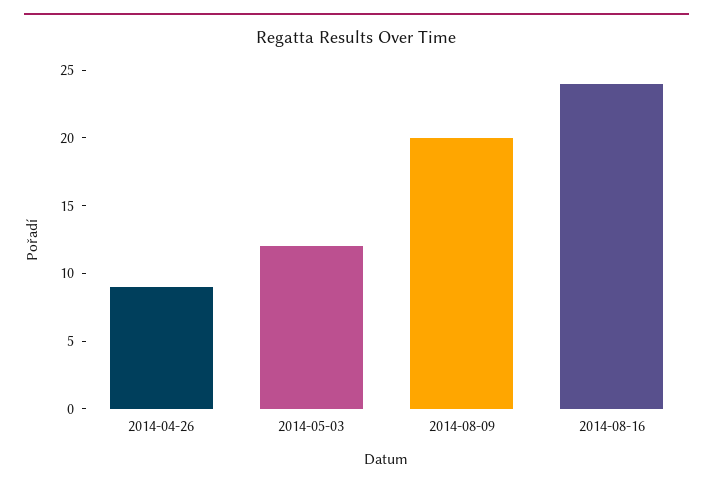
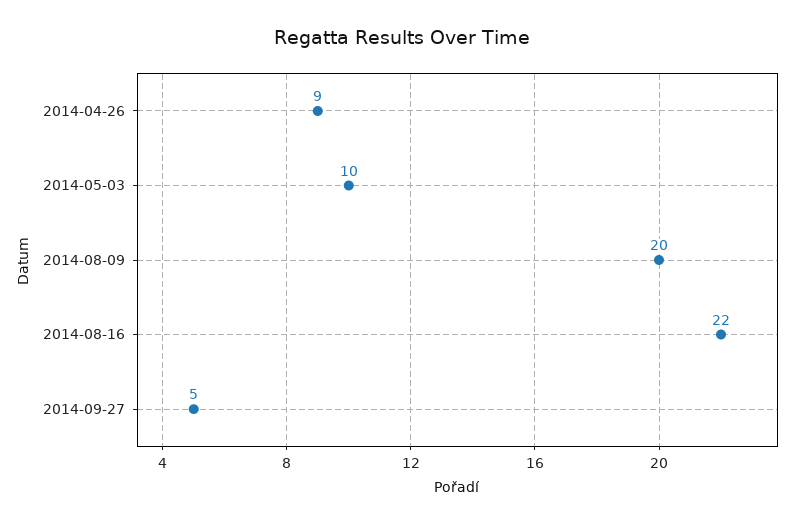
2014-05-03: 12 -> 10
2014-08-16: 24 -> 22
2014-09-27: none -> 5

